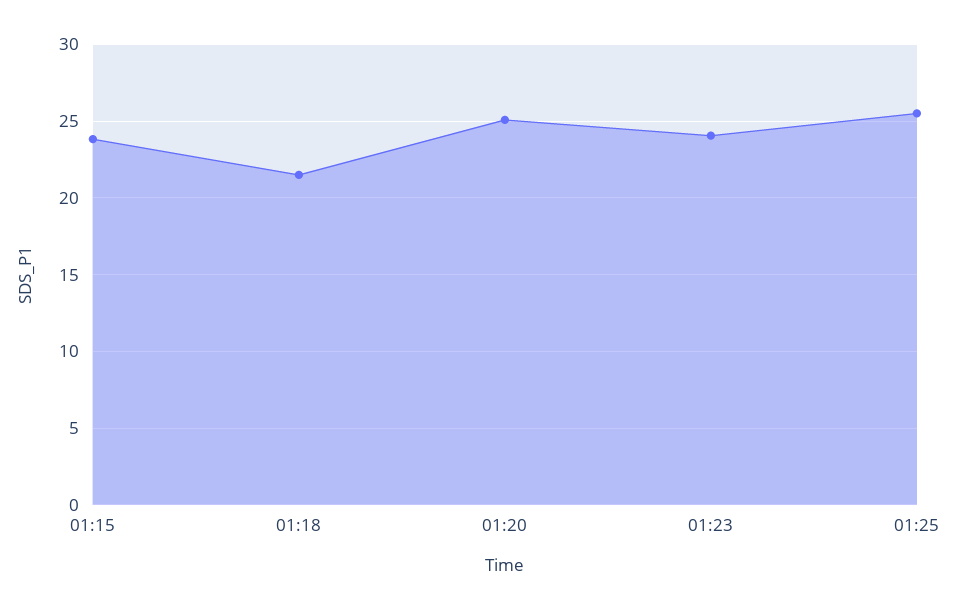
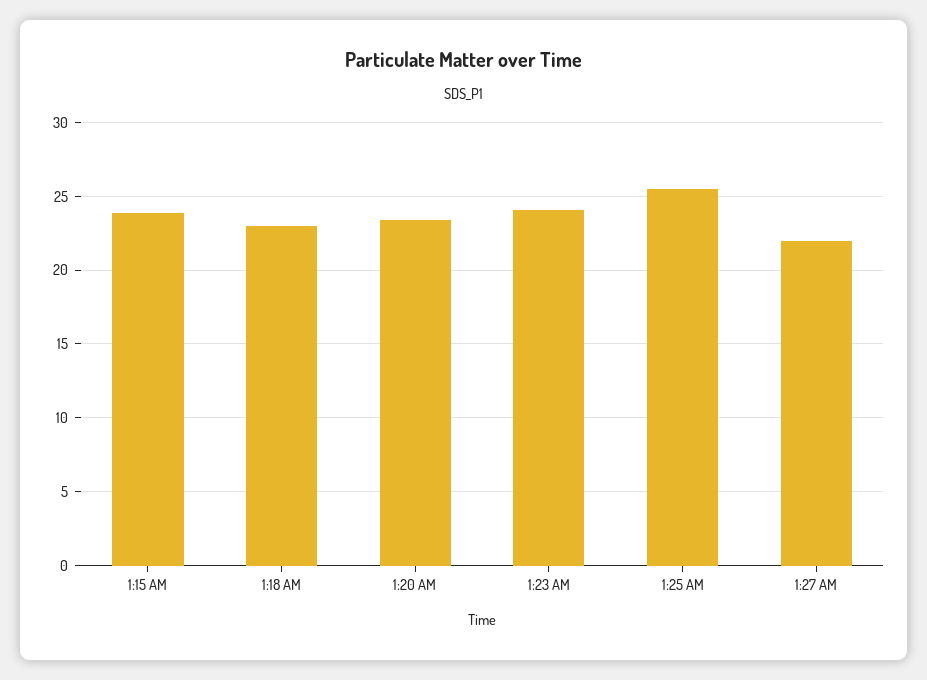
01:18: 21.5 -> 23
01:20: 25 -> 23.5
1:27 AM: none -> 22

